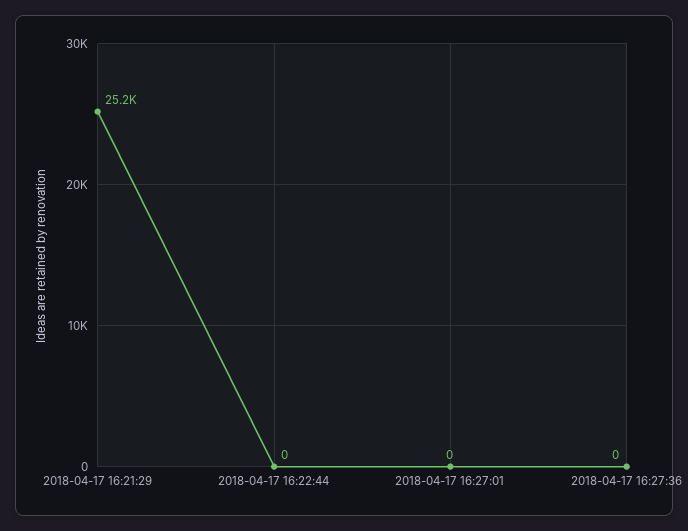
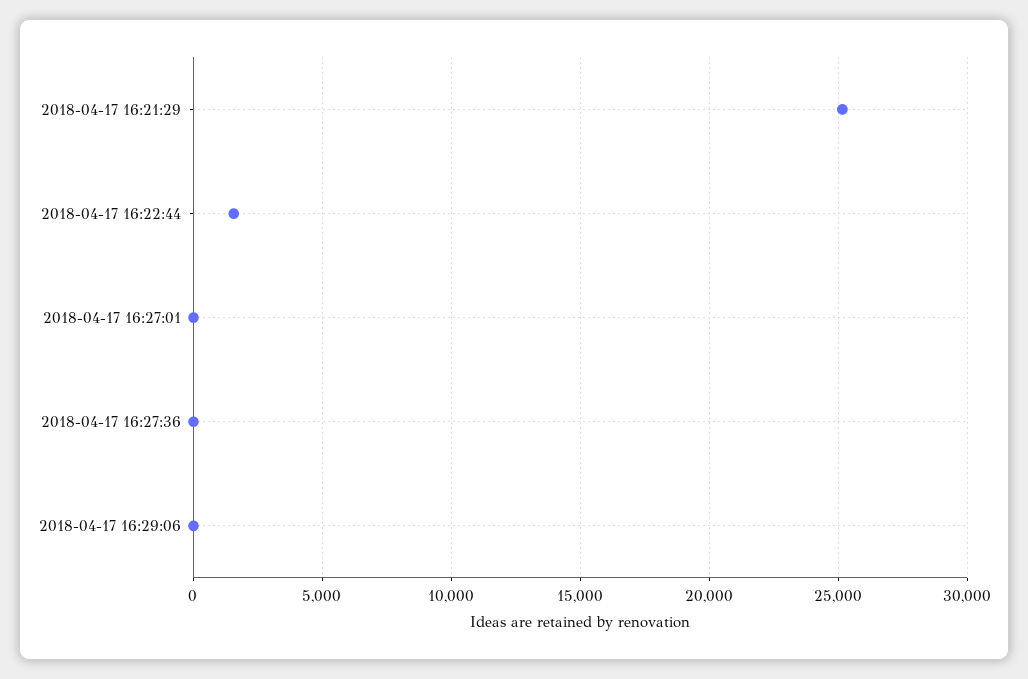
2018-04-17 16:22:44: 0 -> 1500
2018-04-17 16:29:06: none -> 0

